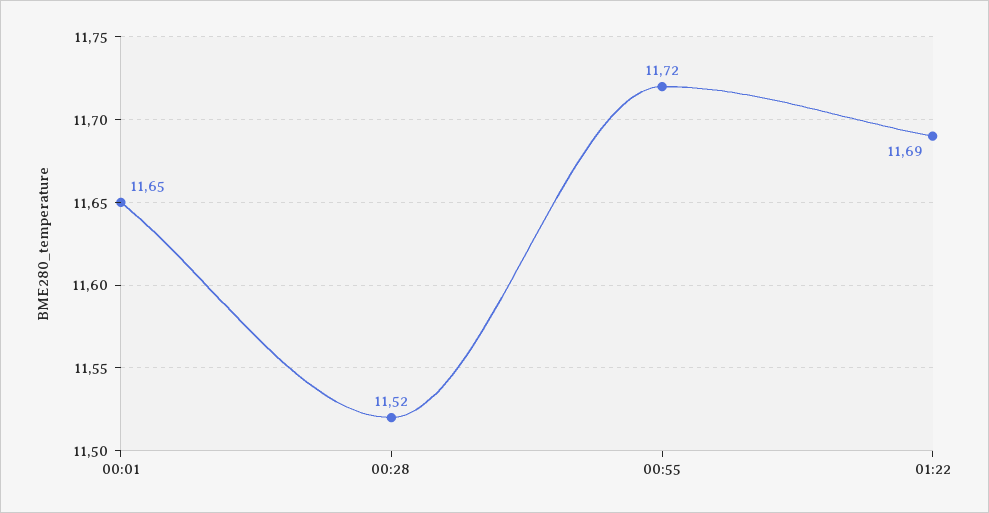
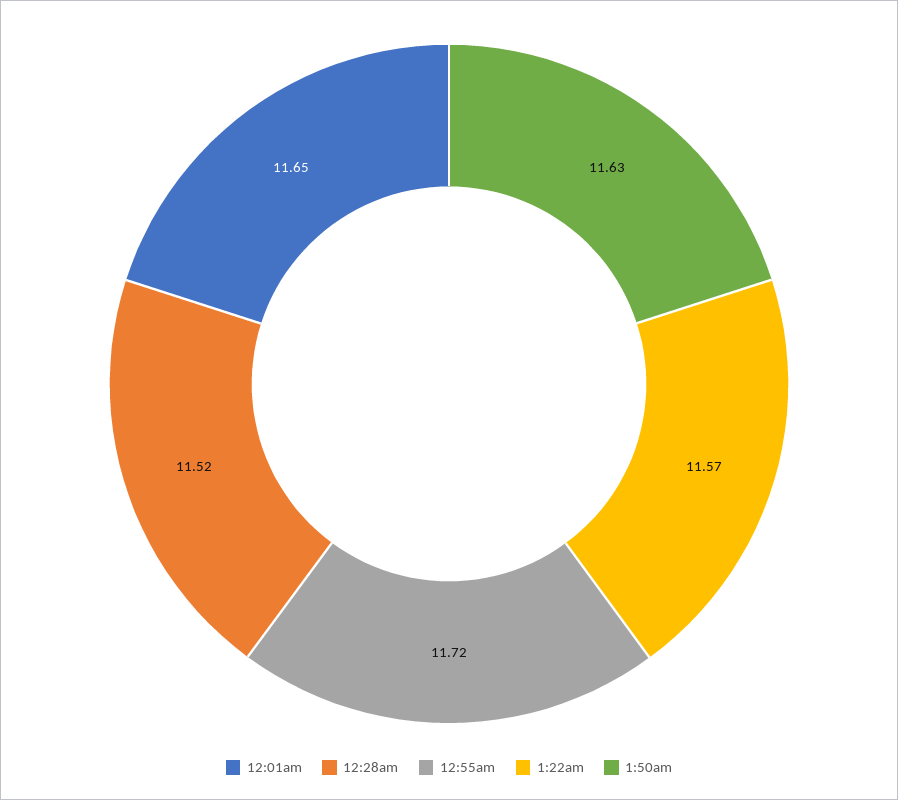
01:22: 11.69 -> 11.57
1:50am: none -> 11.63

